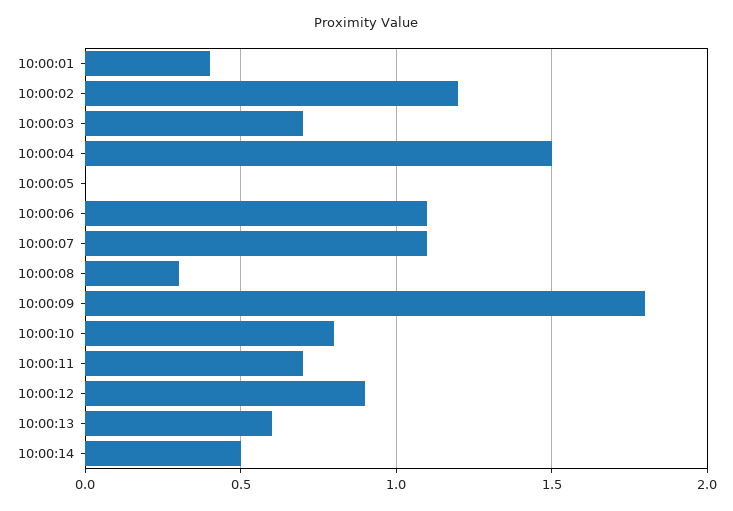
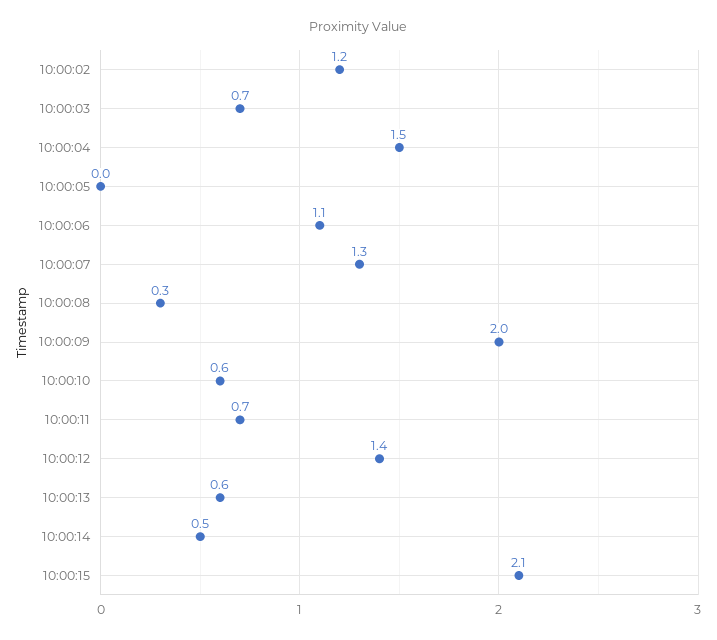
10:00:01: 0.4 -> none
10:00:07: 1.1 -> 1.3
10:00:09: 1.8 -> 2
10:00:10: 0.8 -> 0.6
10:00:12: 0.9 -> 1.4
10:00:15: none -> 2.1

